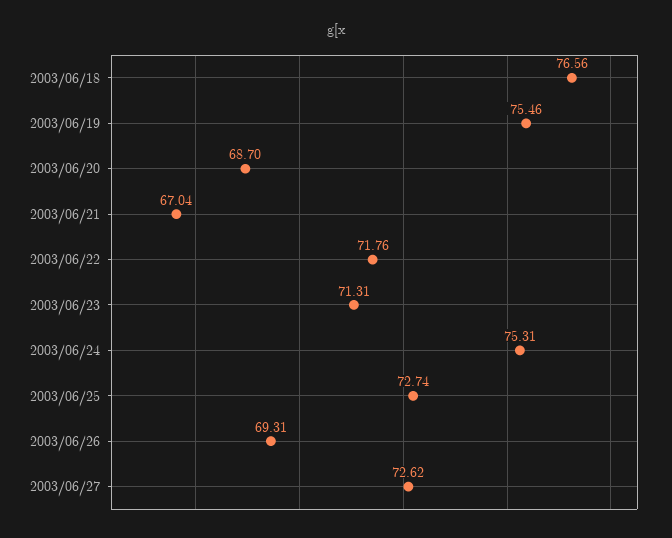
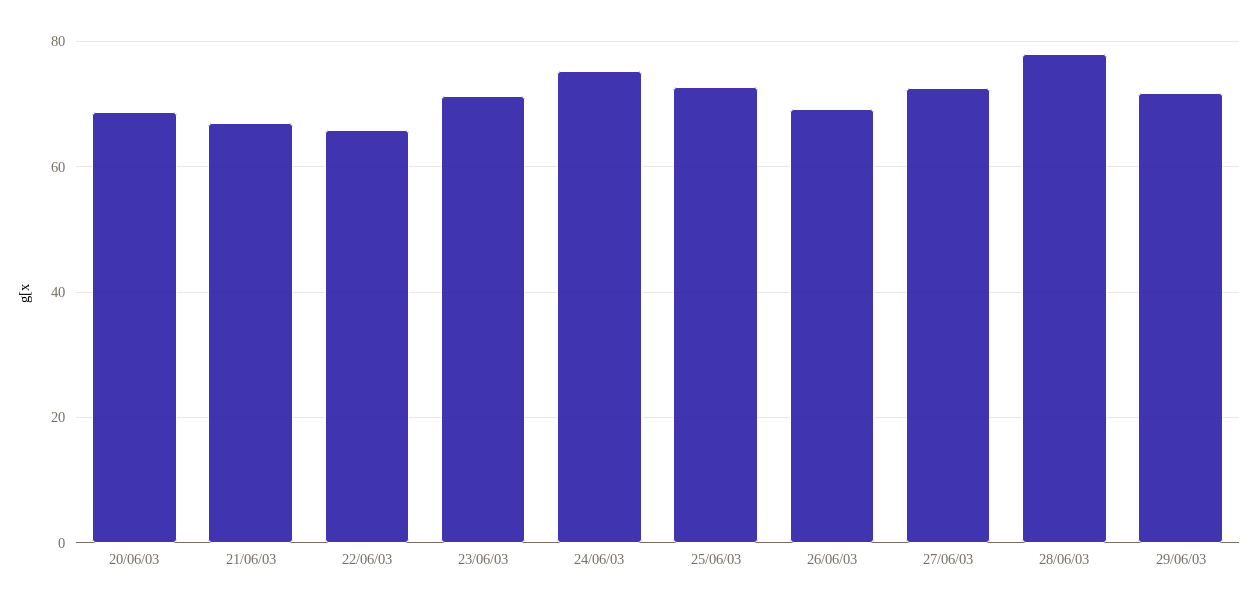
2003/06/18: 76.56 -> none
2003/06/19: 75.46 -> none
2003/06/22: 71.76 -> 66
28/06/03: none -> 78
29/06/03: none -> 72

